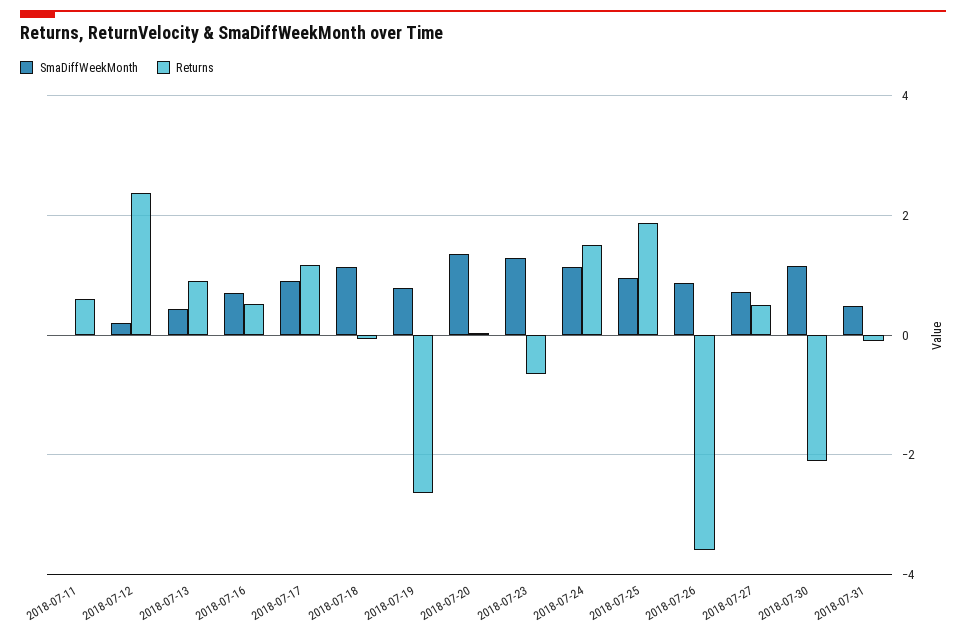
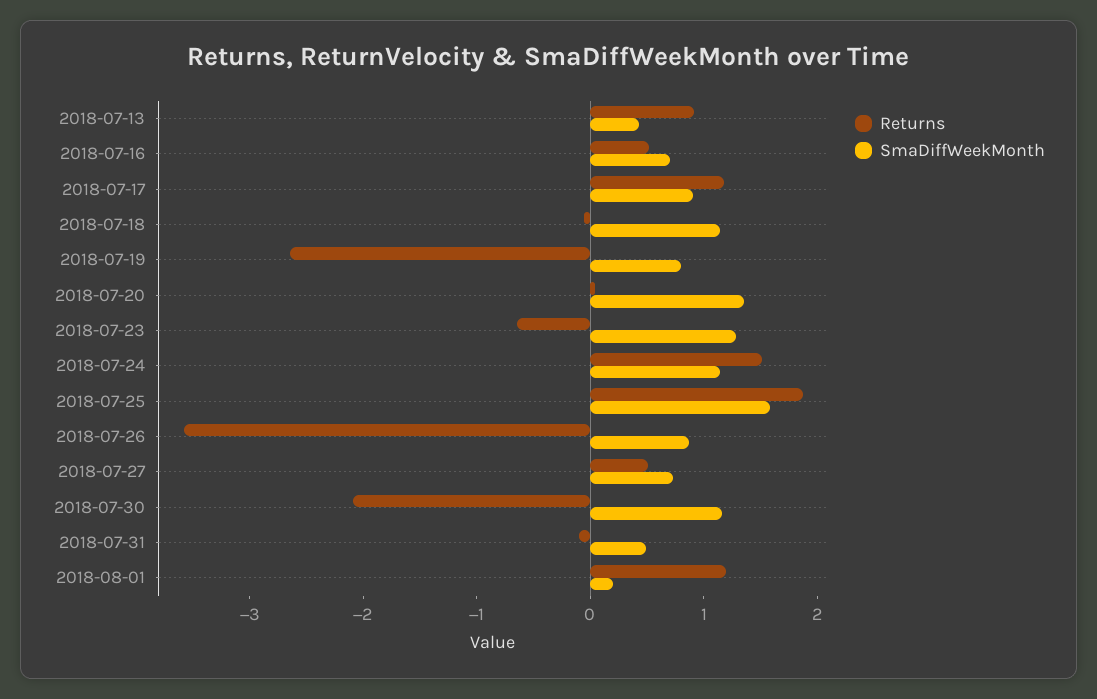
SmaDiffWeekMonth, 2018-07-11: 0 -> none
Returns, 2018-07-11: 0.6 -> none
SmaDiffWeekMonth, 2018-07-12: 0.2 -> none
Returns, 2018-07-12: 2.4 -> none
SmaDiffWeekMonth, 2018-07-25: 1 -> 1.6
Returns, 2018-08-01: none -> 1.2
SmaDiffWeekMonth, 2018-08-01: none -> 0.2

